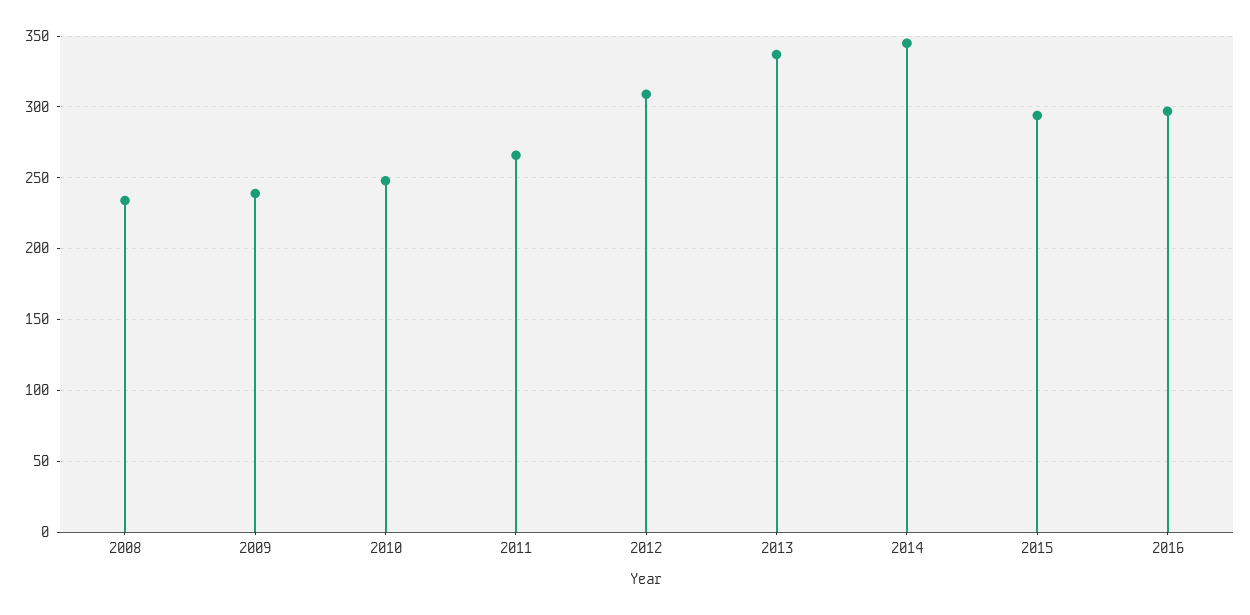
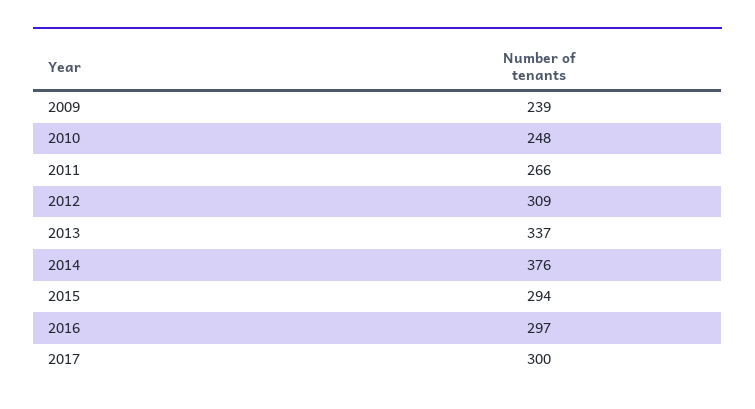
2008: 235 -> none
2014: 345 -> 376
2017: none -> 300

